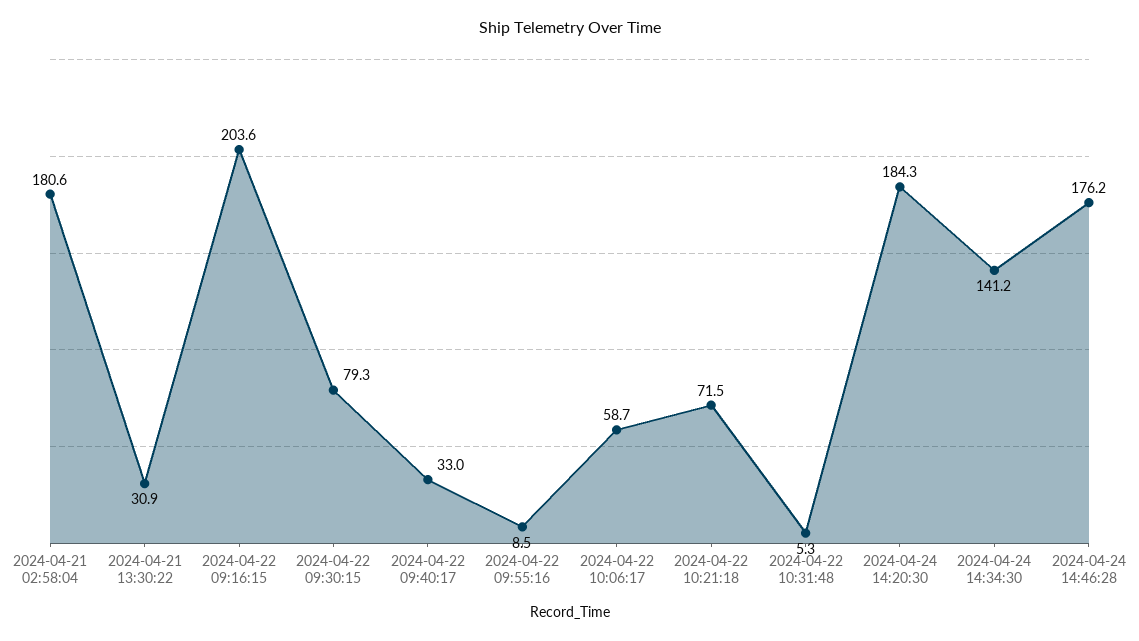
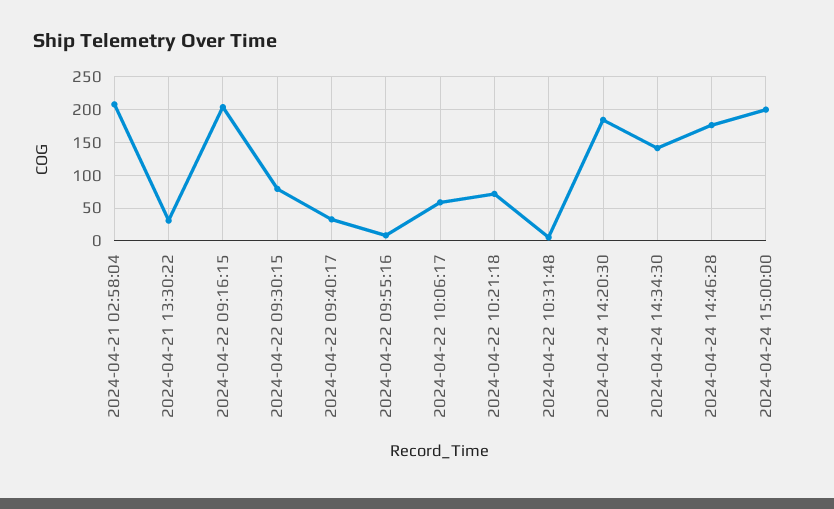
2024-04-21 02:58:04: 180.6 -> 210
2024-04-24 15:00:00: none -> 200

